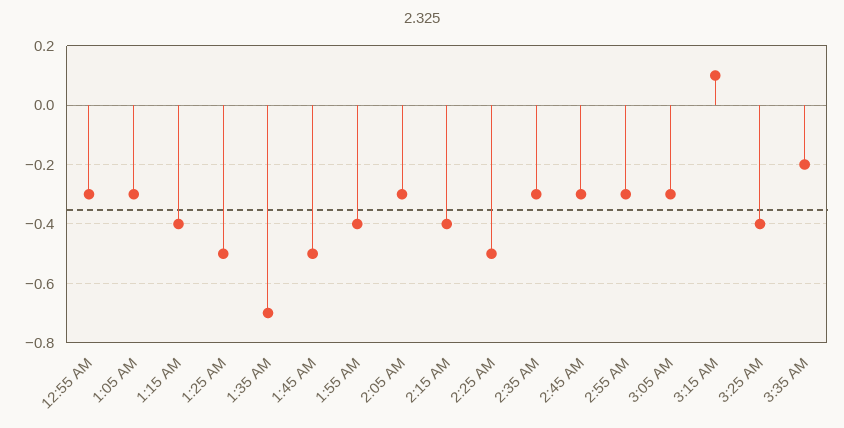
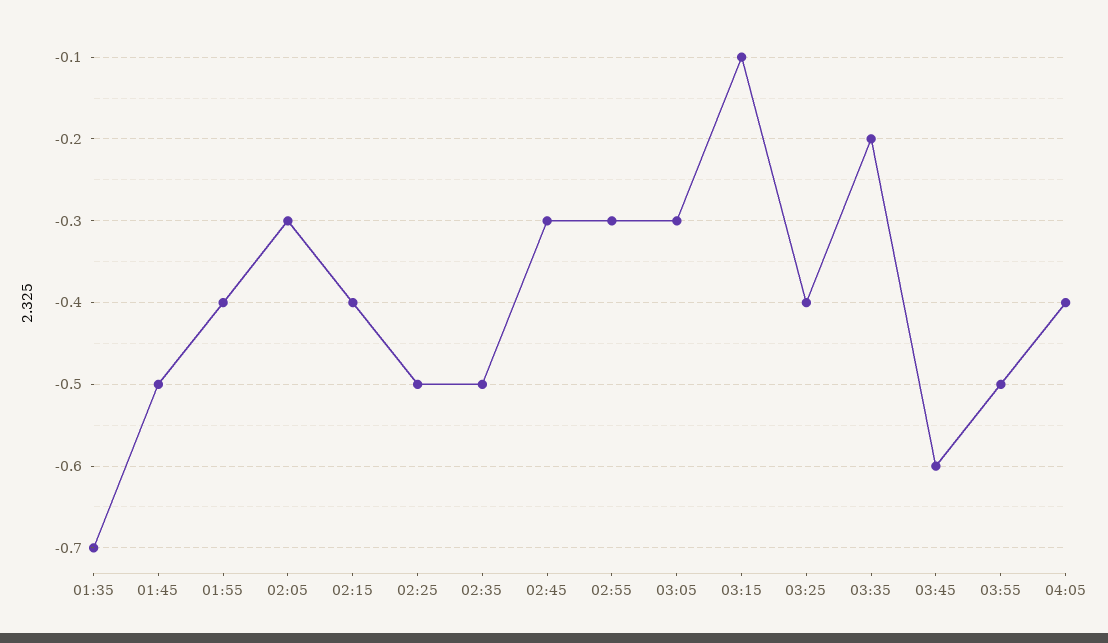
12:55 AM: -0.3 -> none
1:05 AM: -0.3 -> none
1:15 AM: -0.4 -> none
1:25 AM: -0.5 -> none
2:35 AM: -0.3 -> -0.5
3:15 AM: 0.1 -> -0.1
03:45: none -> -0.6
03:55: none -> -0.5
04:05: none -> -0.4

